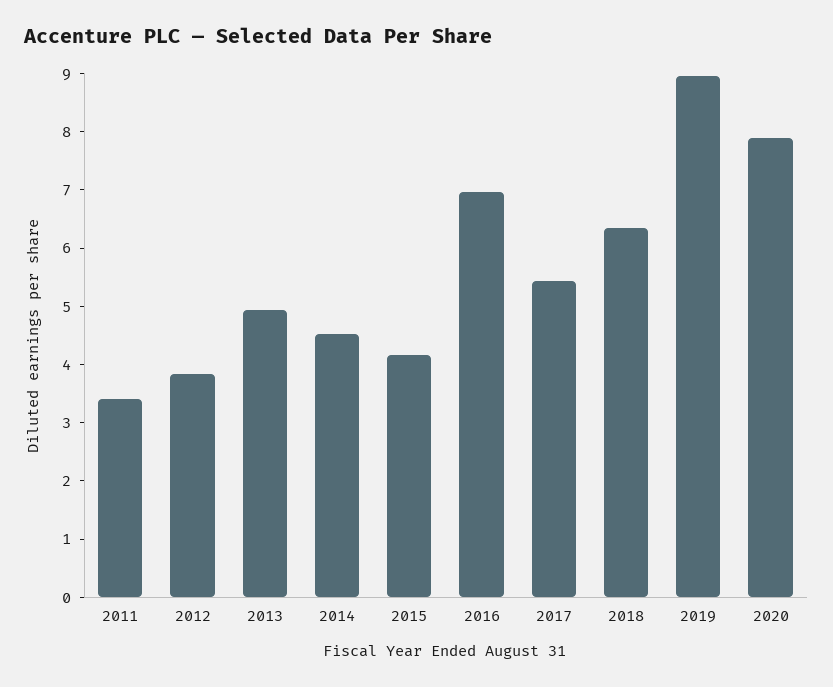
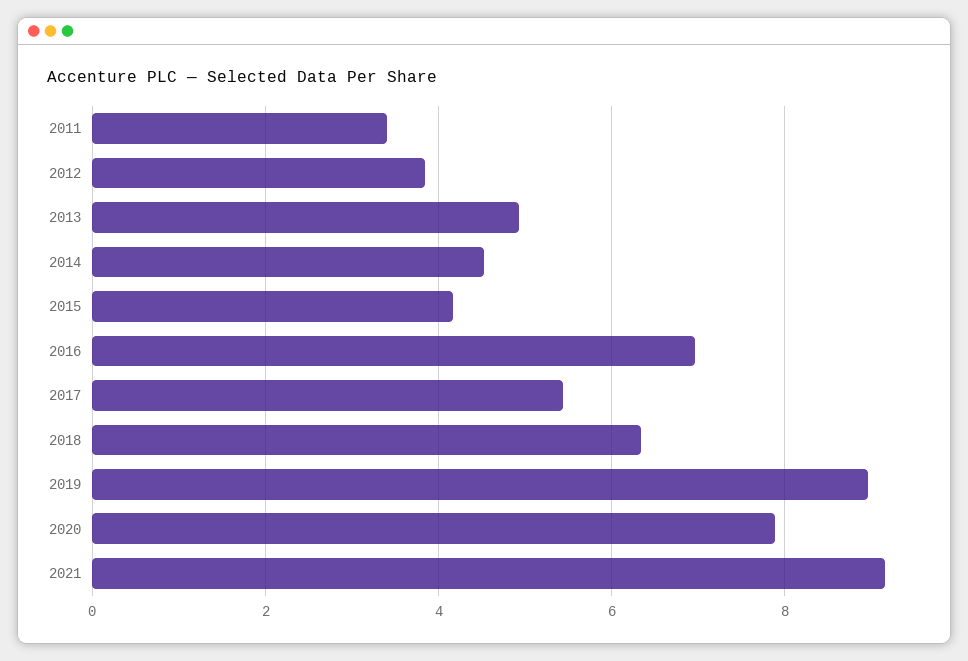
2021: none -> 9.2

